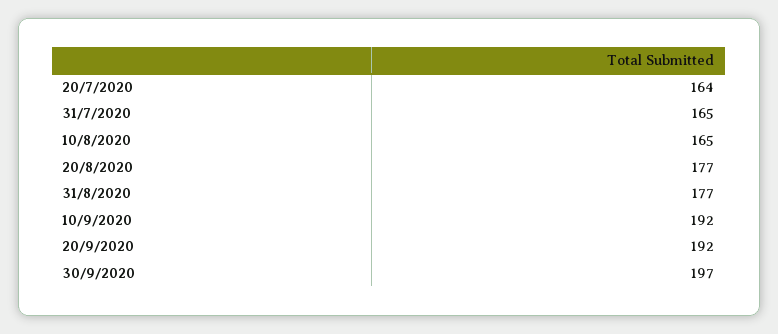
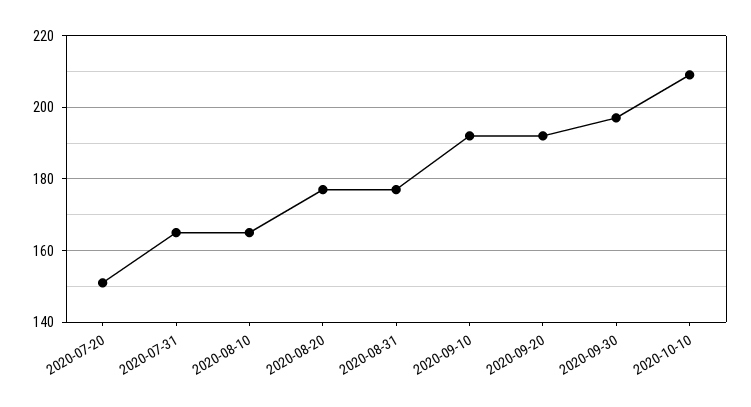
20/7/2020: 164 -> 150
2020-10-10: none -> 210

